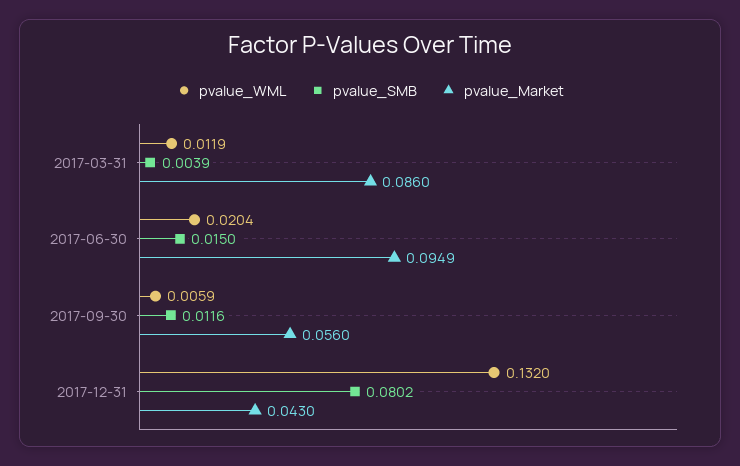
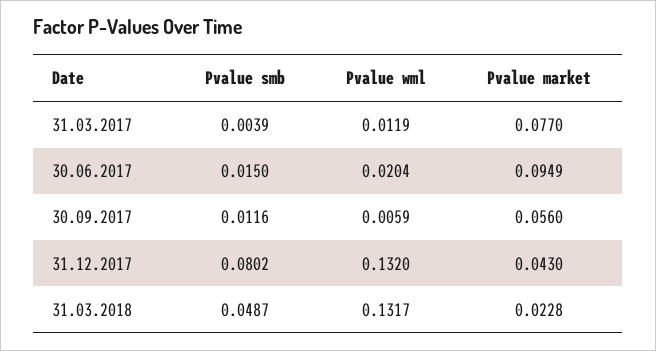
pvalue_Market, 2017-03-31: 0.086 -> 0.077
pvalue_SMB, 31.03.2018: none -> 0.0487
pvalue_WML, 31.03.2018: none -> 0.1317
pvalue_Market, 31.03.2018: none -> 0.0228

